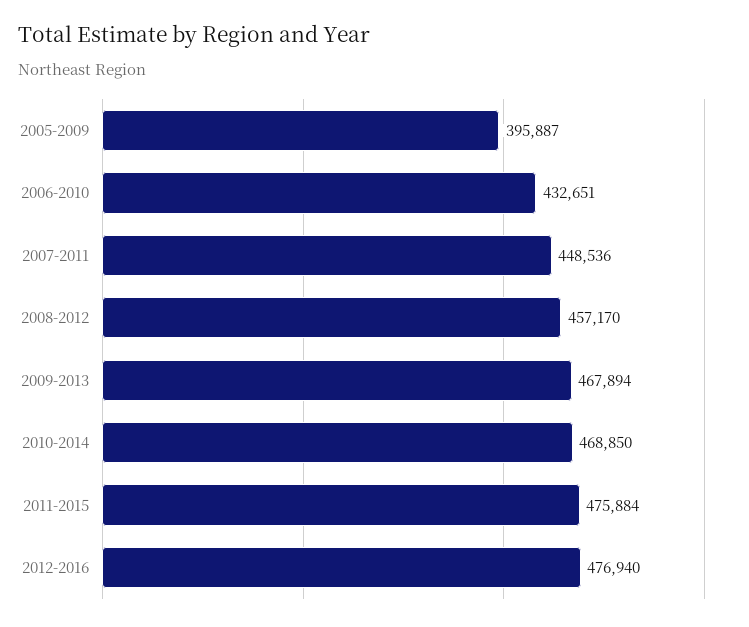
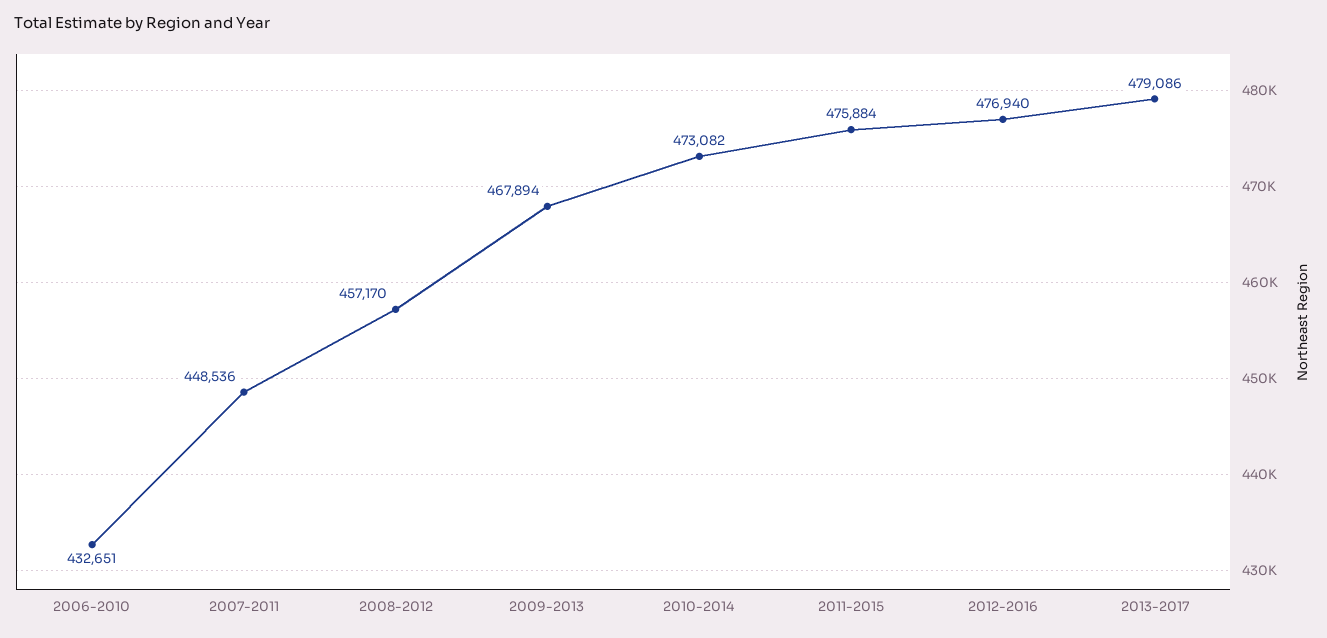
2005-2009: 395887 -> none
2010-2014: 468850 -> 473082
2013-2017: none -> 479086

